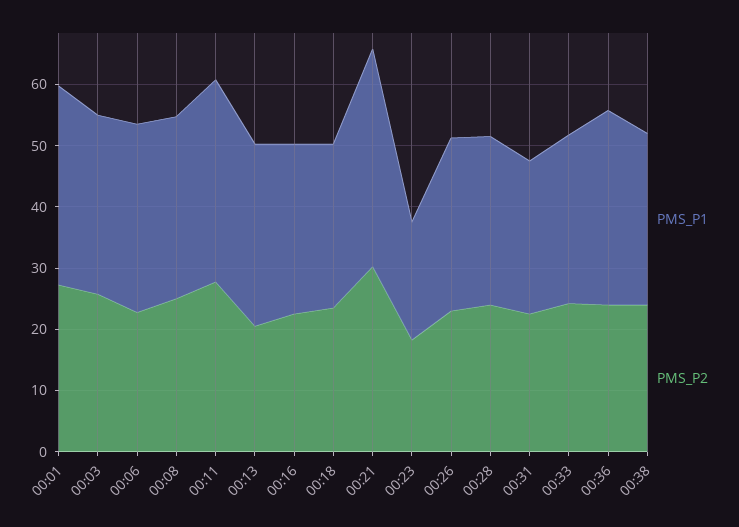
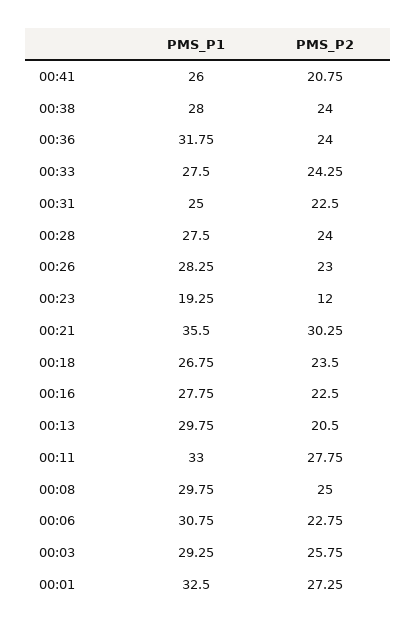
PMS_P2, 00:23: 18 -> 12
PMS_P1, 00:41: none -> 26
PMS_P2, 00:41: none -> 20.75

